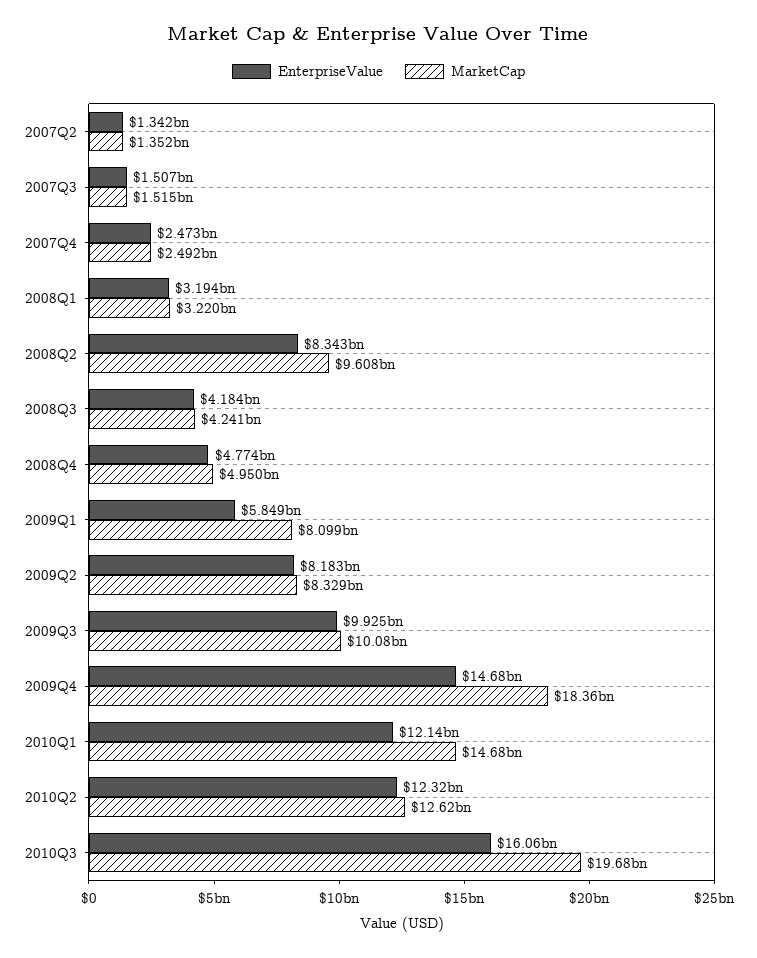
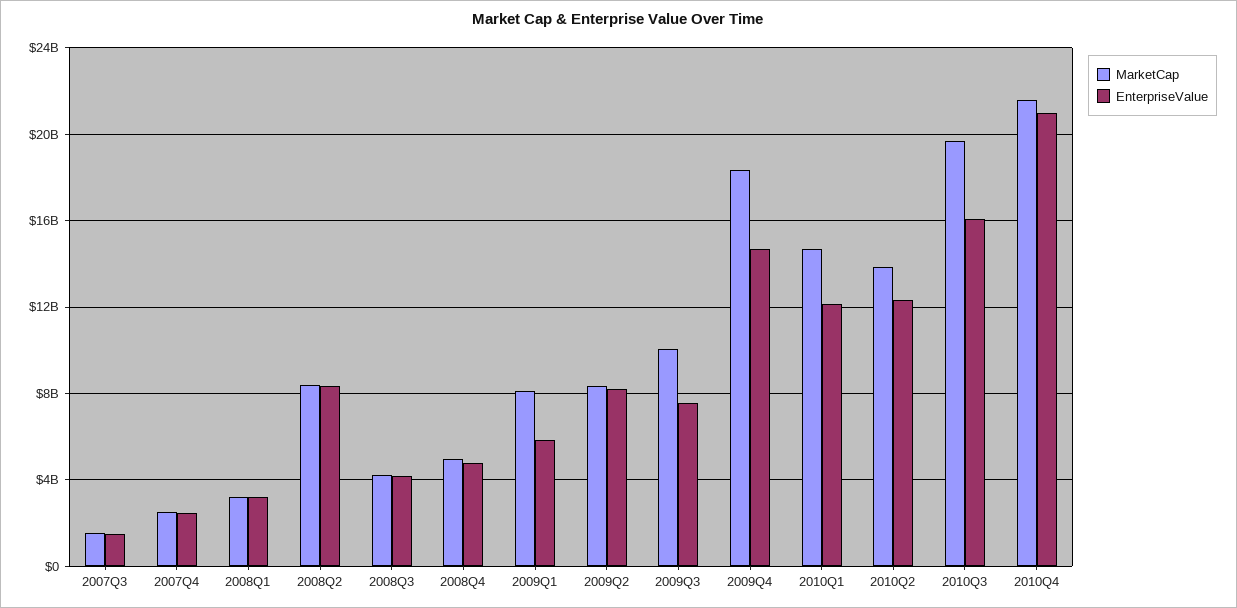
EnterpriseValue, 2007Q2: 1342000000 -> none
MarketCap, 2007Q2: 1352000000 -> none
MarketCap, 2008Q2: 9608000000 -> 8500000000
EnterpriseValue, 2009Q3: 9925000000 -> 7500000000
MarketCap, 2010Q2: 12620000000 -> 14000000000
MarketCap, 2010Q4: none -> 21500000000
EnterpriseValue, 2010Q4: none -> 21000000000

